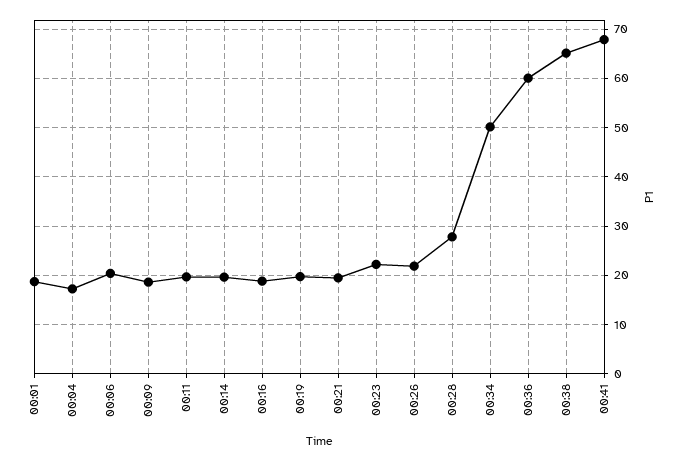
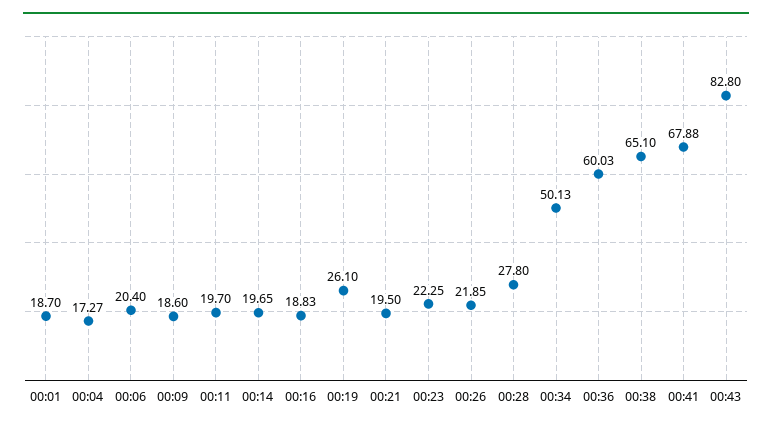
00:19: 20 -> 26.1
00:43: none -> 82.8

